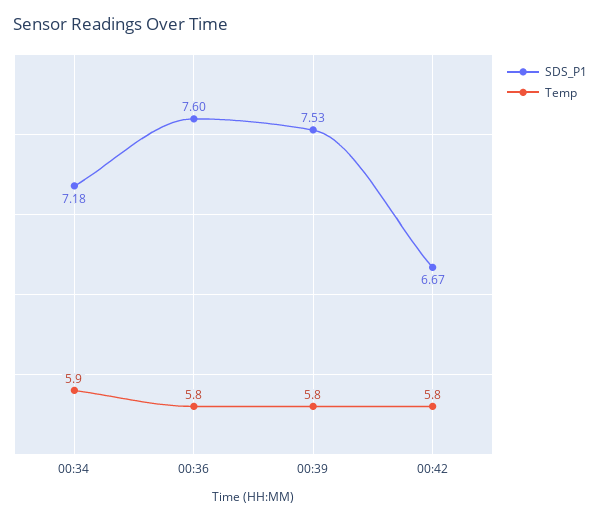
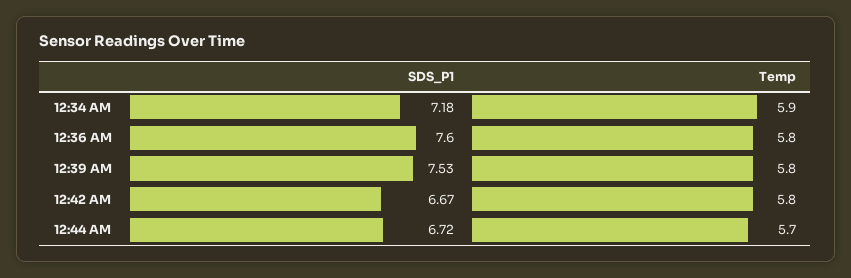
SDS_P1, 12:44 AM: none -> 6.72
Temp, 12:44 AM: none -> 5.7

